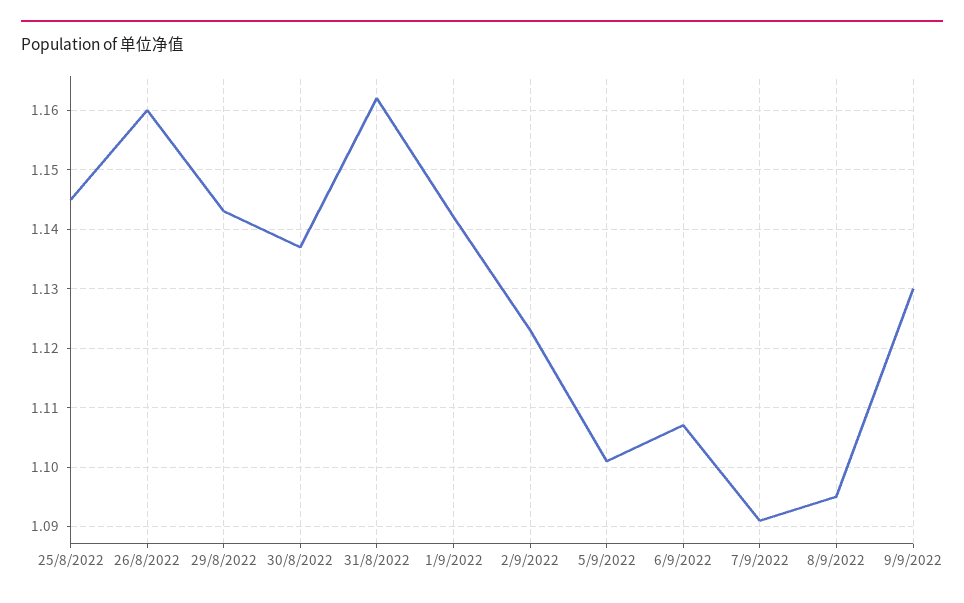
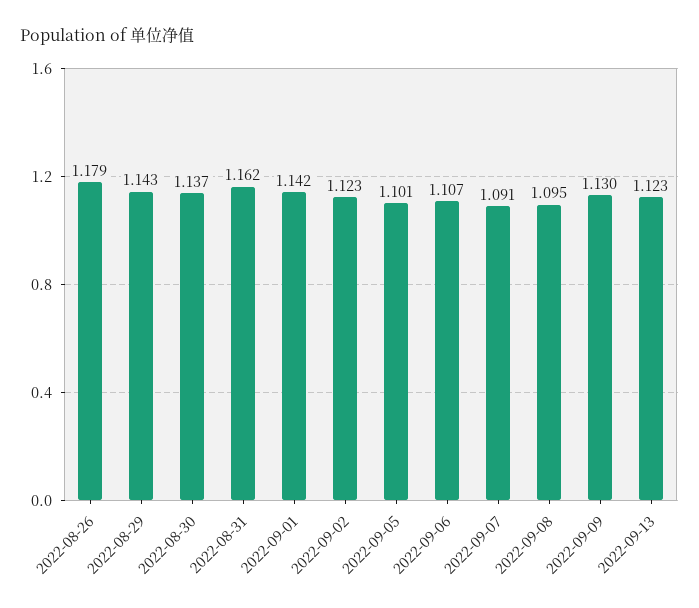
25/8/2022: 1.145 -> none
26/8/2022: 1.16 -> 1.179
2022-09-13: none -> 1.123

